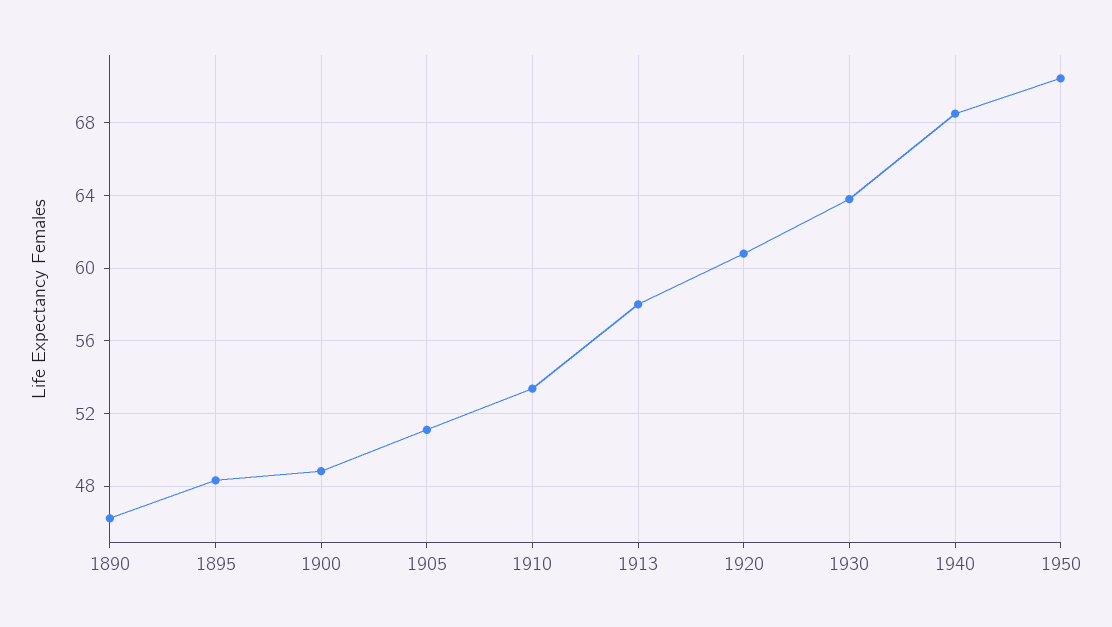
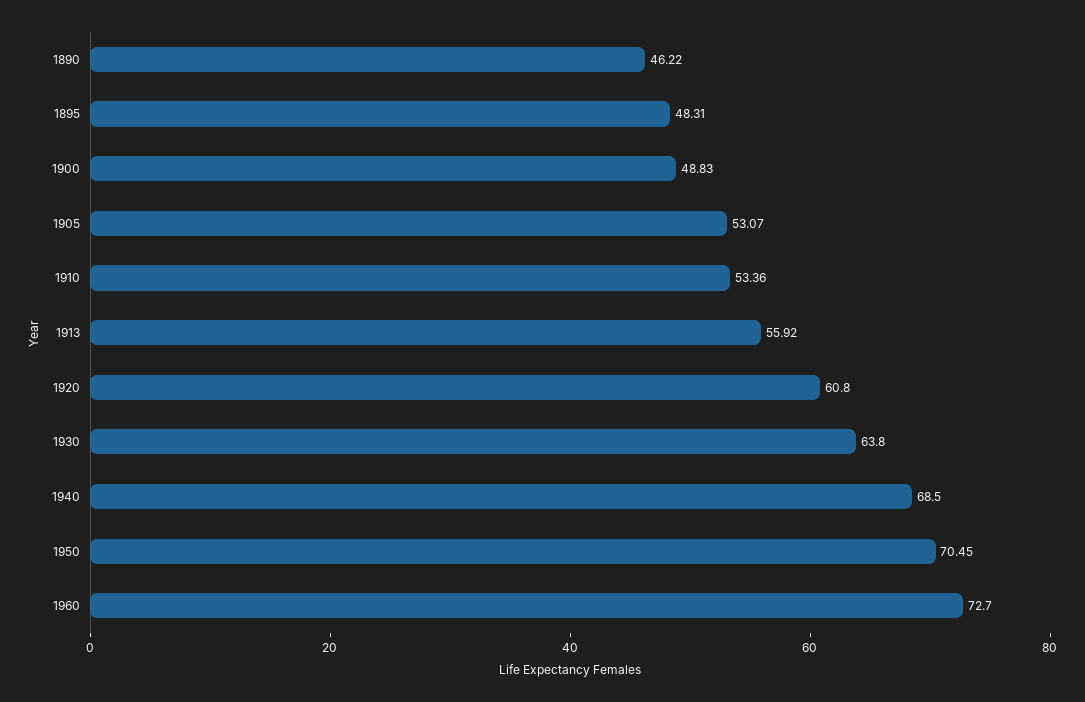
1905: 51 -> 53.07
1913: 58 -> 55.92
1960: none -> 72.7

